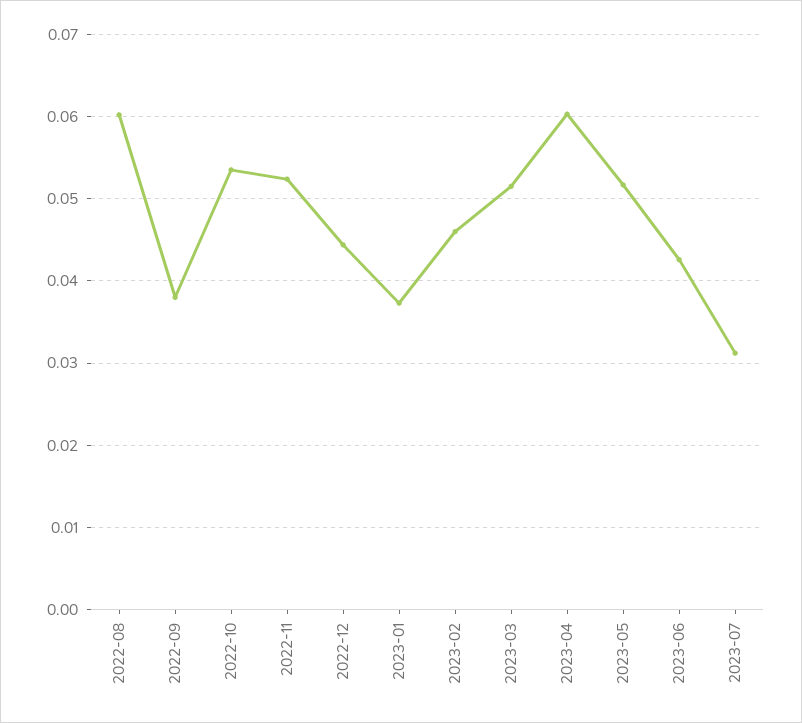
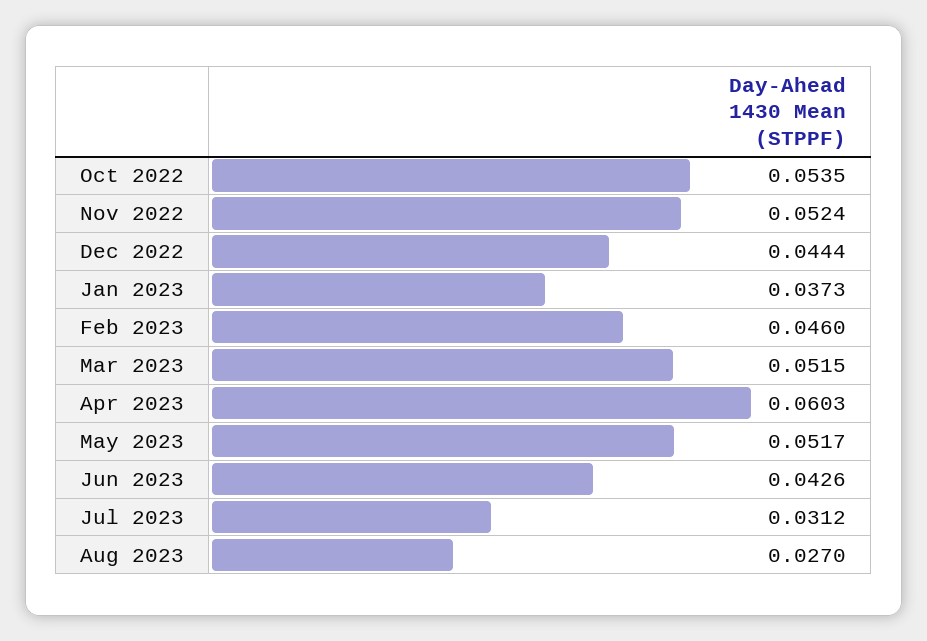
2022-08: 0.06 -> none
2022-09: 0.038 -> none
Aug 2023: none -> 0.027

